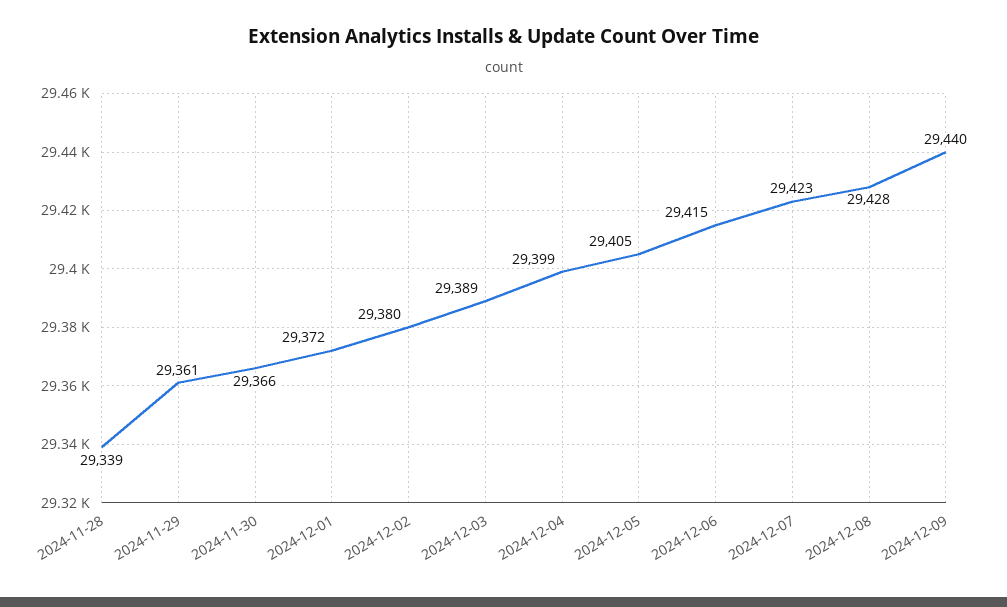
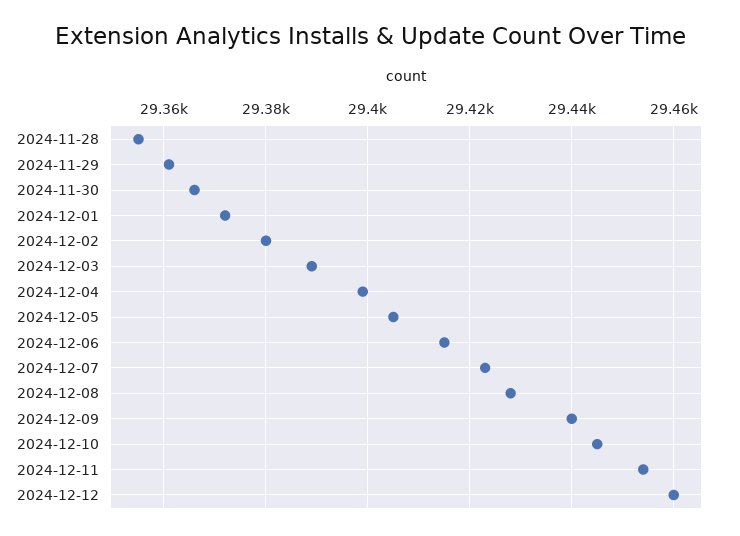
2024-11-28: 29339 -> 29355
2024-12-10: none -> 29445
2024-12-11: none -> 29455
2024-12-12: none -> 29460

